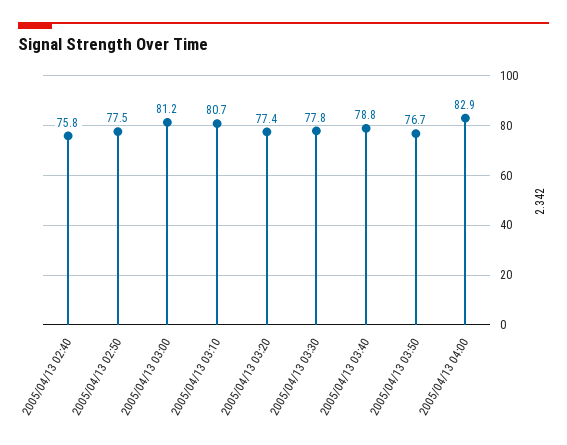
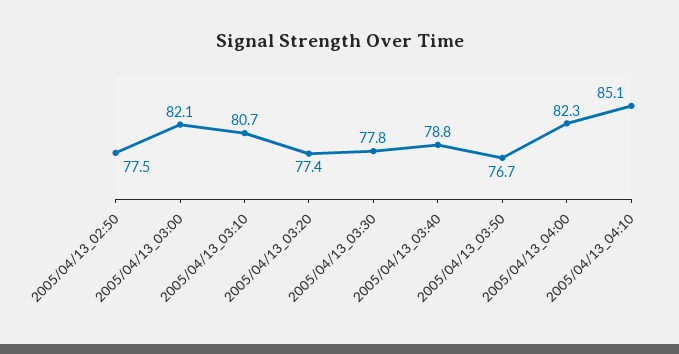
2005/04/13 02:40: 75.8 -> none
2005/04/13 03:00: 81.2 -> 82.1
2005/04/13 04:00: 82.9 -> 82.3
2005/04/13_04:10: none -> 85.1

